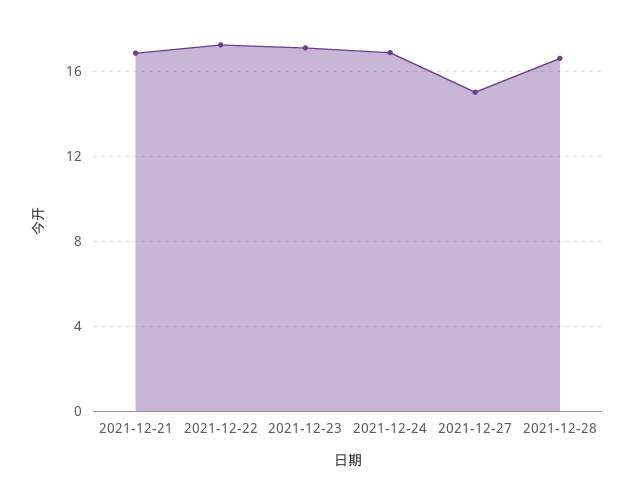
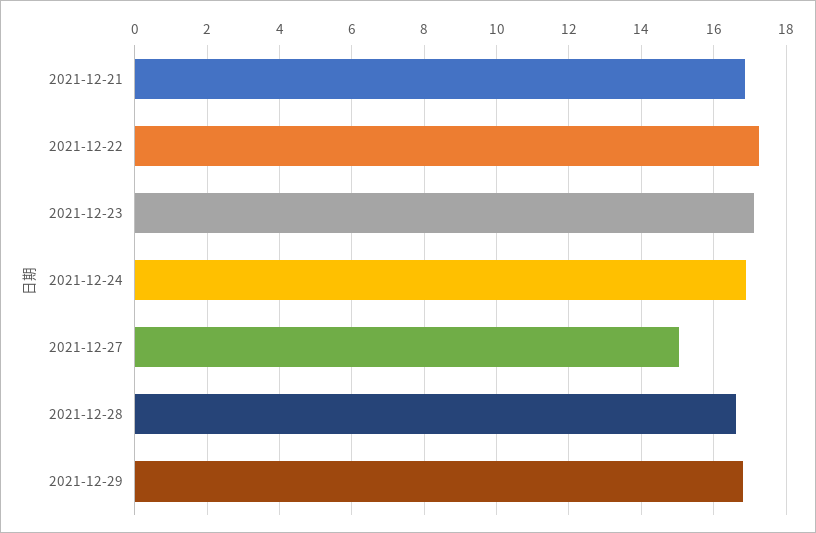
2021-12-29: none -> 16.8

